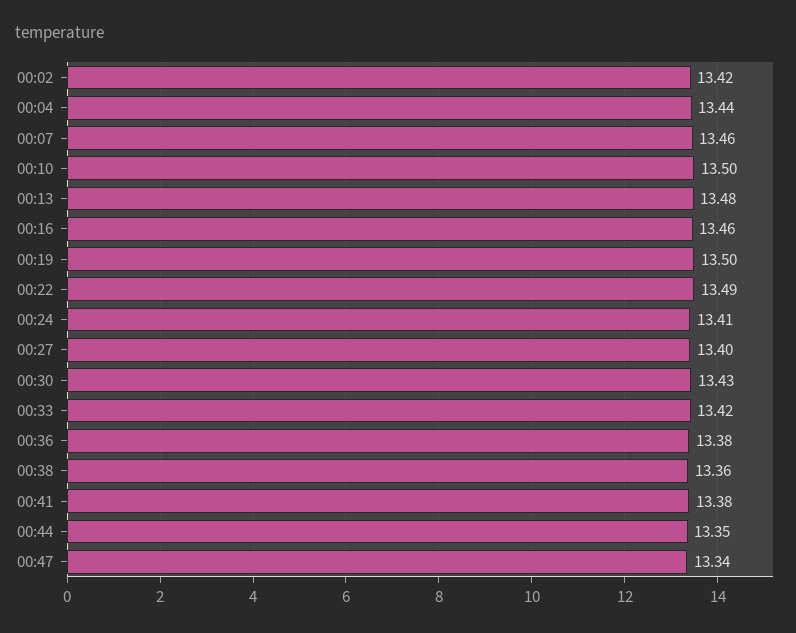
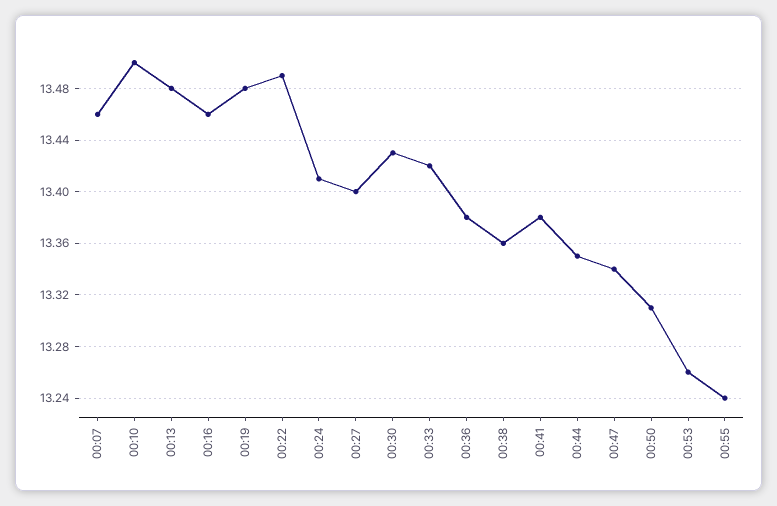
00:02: 13.42 -> none
00:04: 13.44 -> none
00:19: 13.5 -> 13.48
00:50: none -> 13.31
00:53: none -> 13.26
00:55: none -> 13.24

